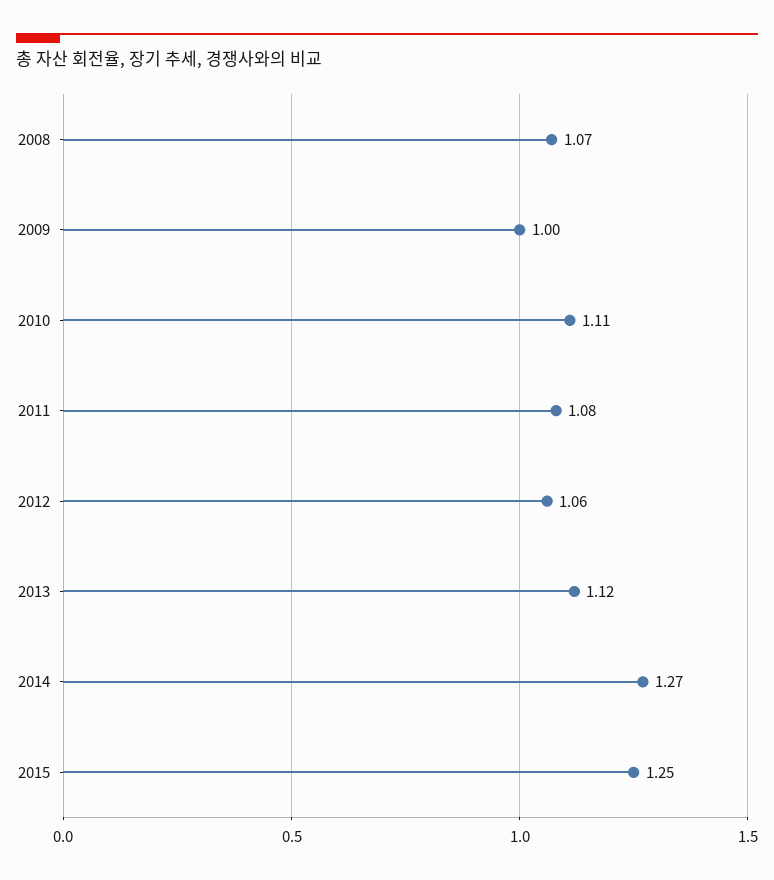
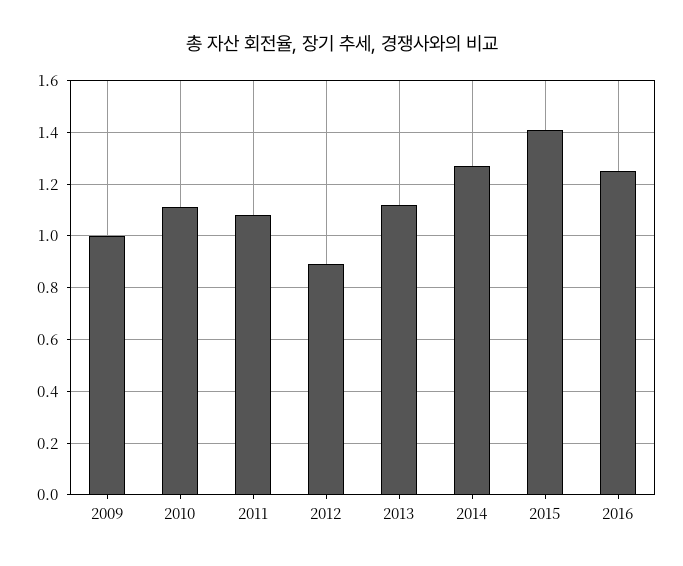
2008: 1.07 -> none
2012: 1.06 -> 0.9
2015: 1.25 -> 1.4
2016: none -> 1.25

